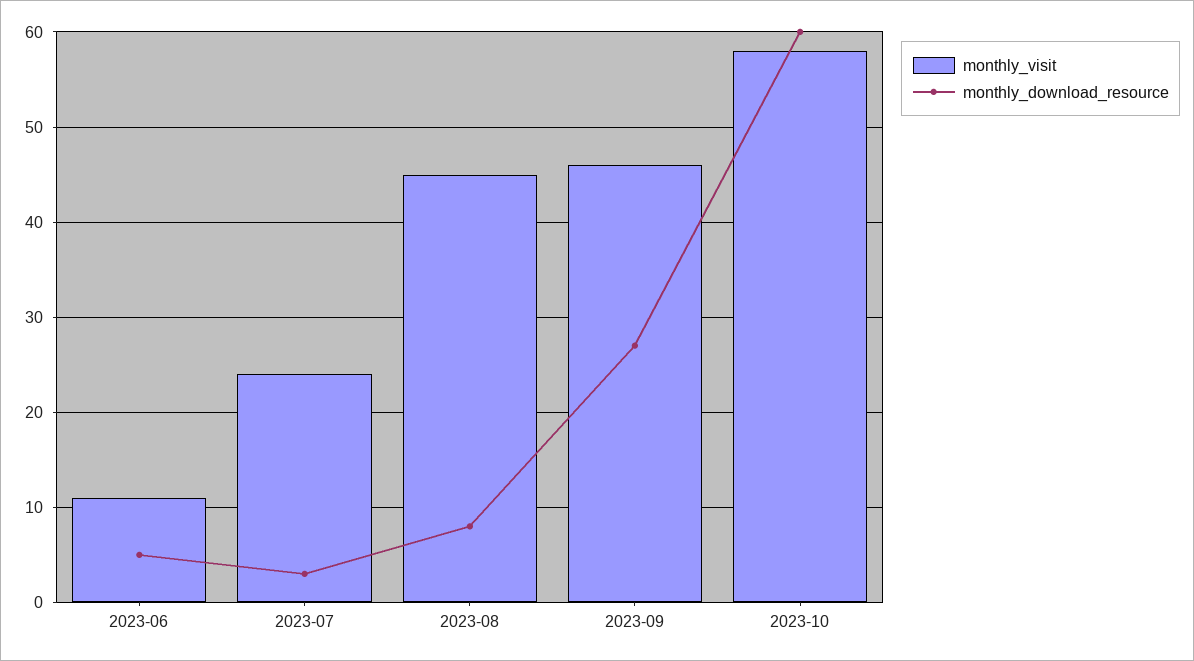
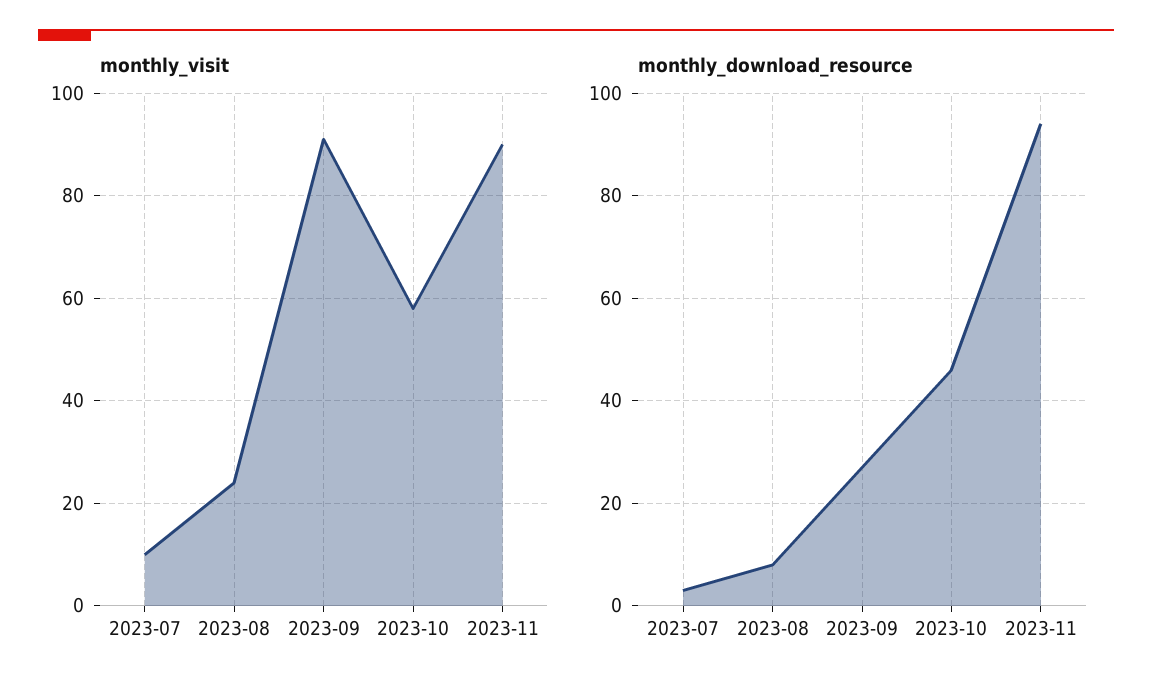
monthly_visit, 2023-06: 11 -> none
monthly_download_resource, 2023-06: 5 -> none
monthly_visit, 2023-07: 24 -> 10
monthly_visit, 2023-08: 45 -> 25
monthly_visit, 2023-09: 46 -> 90
monthly_download_resource, 2023-10: 60 -> 45
monthly_visit, 2023-11: none -> 90
monthly_download_resource, 2023-11: none -> 95

